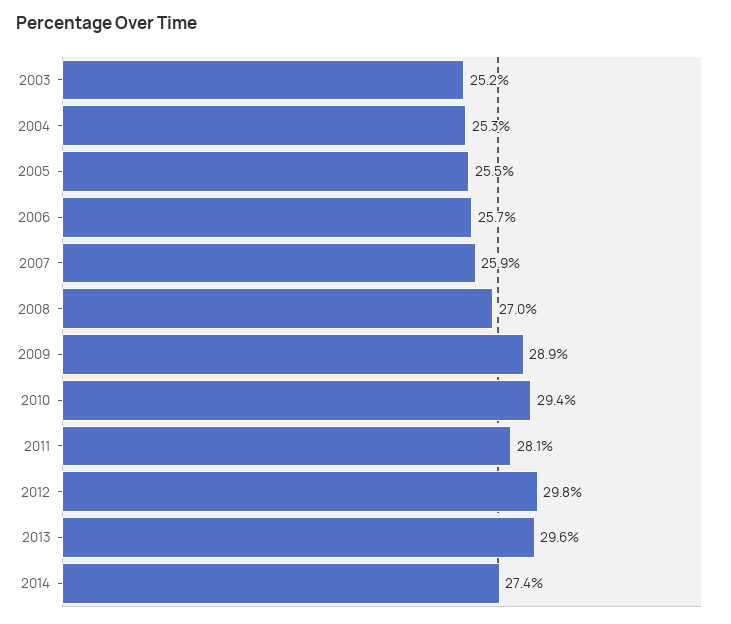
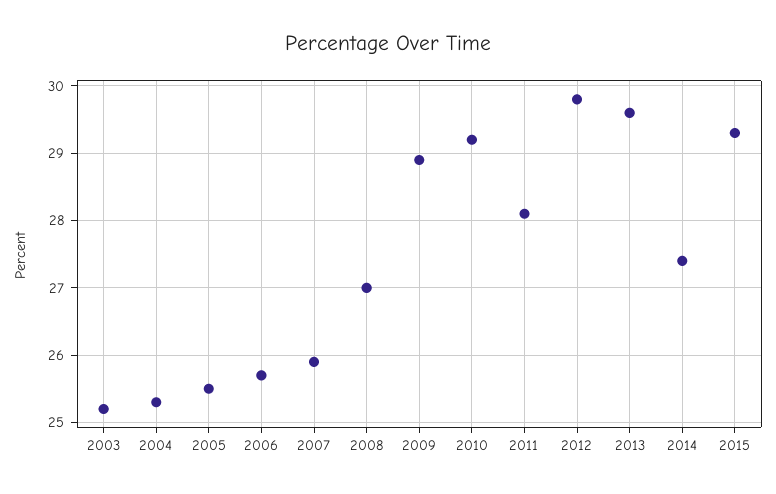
2010: 29.4 -> 29.2
2015: none -> 29.3

